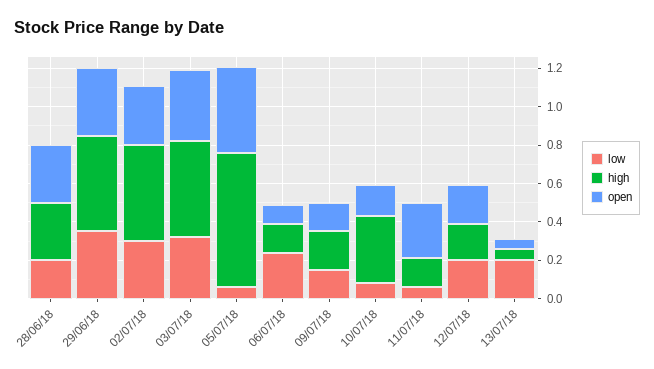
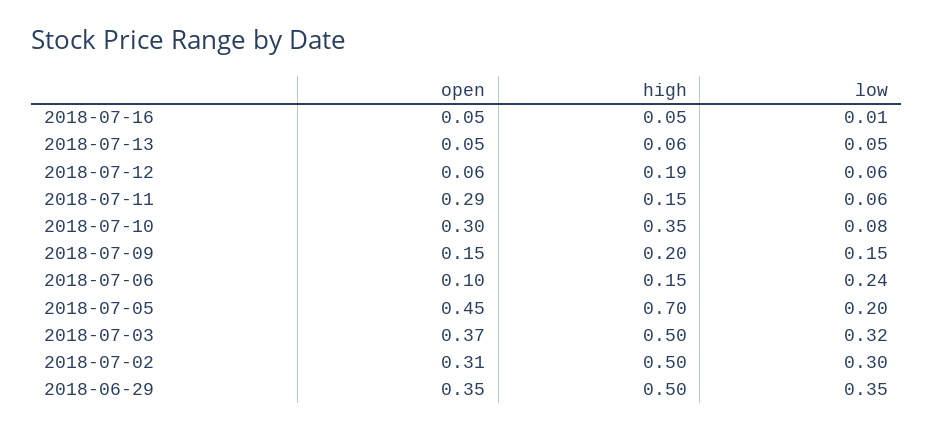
low, 28/06/18: 0.2 -> none
high, 28/06/18: 0.3 -> none
open, 28/06/18: 0.3 -> none
low, 05/07/18: 0.05 -> 0.2
open, 10/07/18: 0.15 -> 0.3
low, 12/07/18: 0.2 -> 0.06
open, 12/07/18: 0.2 -> 0.06
low, 13/07/18: 0.2 -> 0.05
open, 2018-07-16: none -> 0.05
high, 2018-07-16: none -> 0.05
low, 2018-07-16: none -> 0.01

